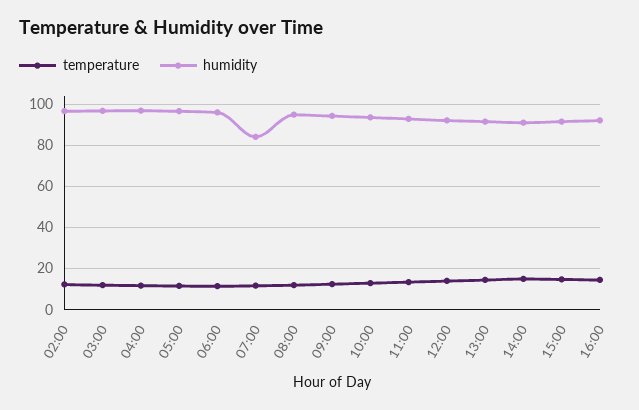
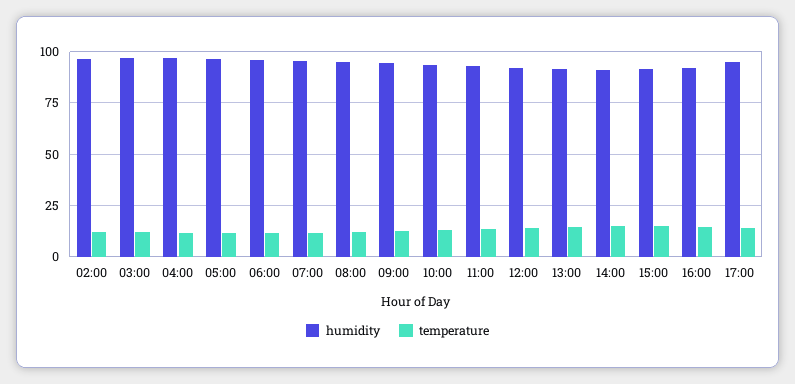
humidity, 07:00: 85 -> 95
humidity, 17:00: none -> 95
temperature, 17:00: none -> 15

